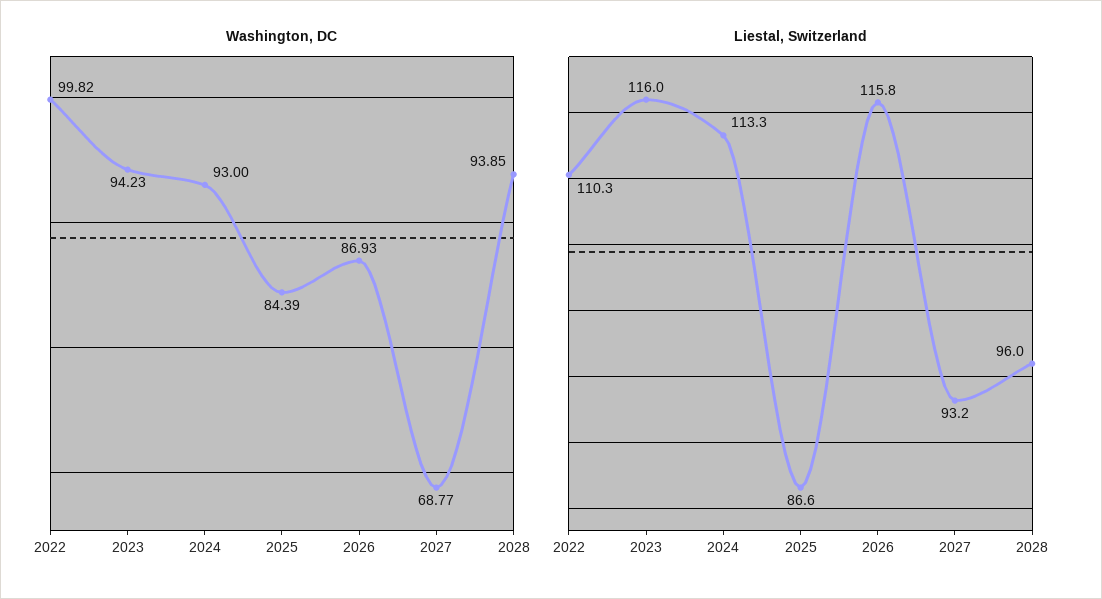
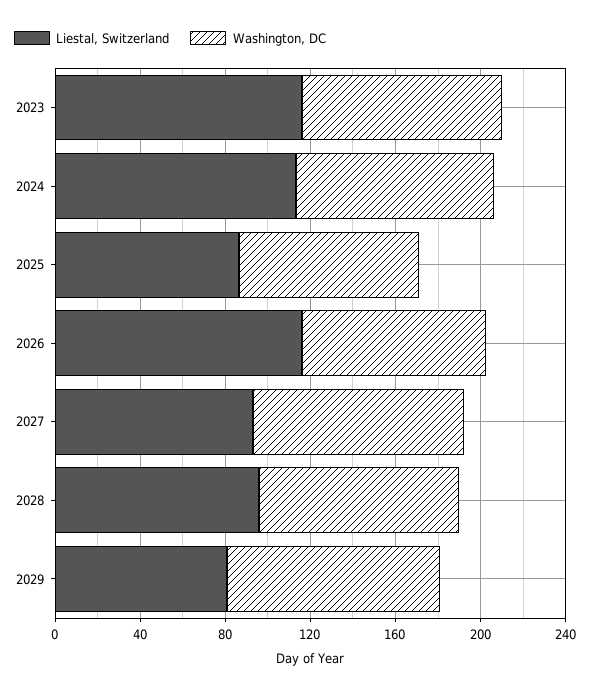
Washington, DC, 2022: 99.82 -> none
Washington, DC, 2027: 68.77 -> 100
Liestal, Switzerland, 2022: 110.3 -> none
Liestal, Switzerland, 2029: none -> 80
Washington, DC, 2029: none -> 100

